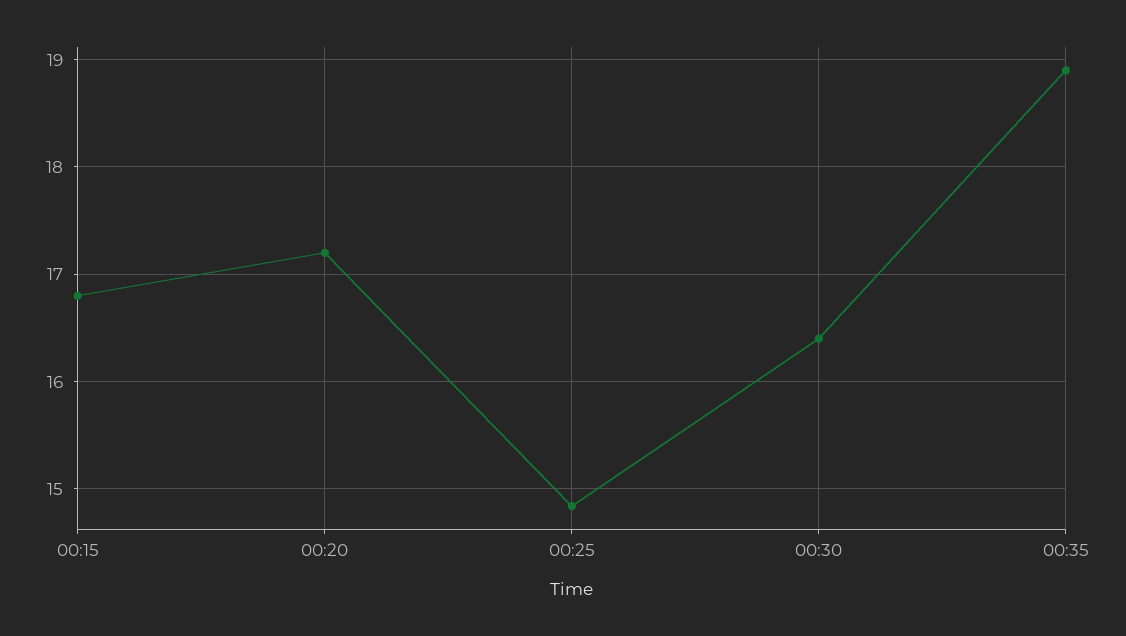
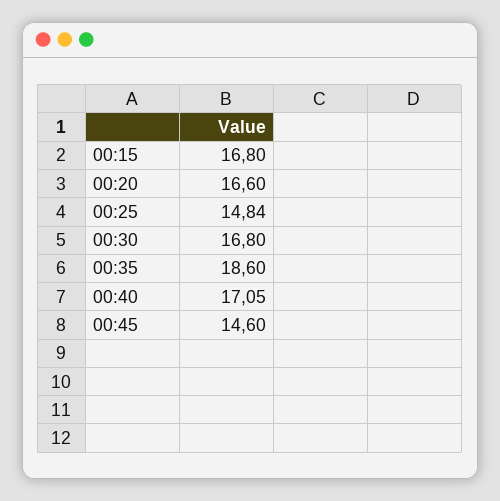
00:20: 17.2 -> 16.6
00:30: 16.4 -> 16.8
00:35: 18.9 -> 18.6
00:40: none -> 17.05
00:45: none -> 14.6

